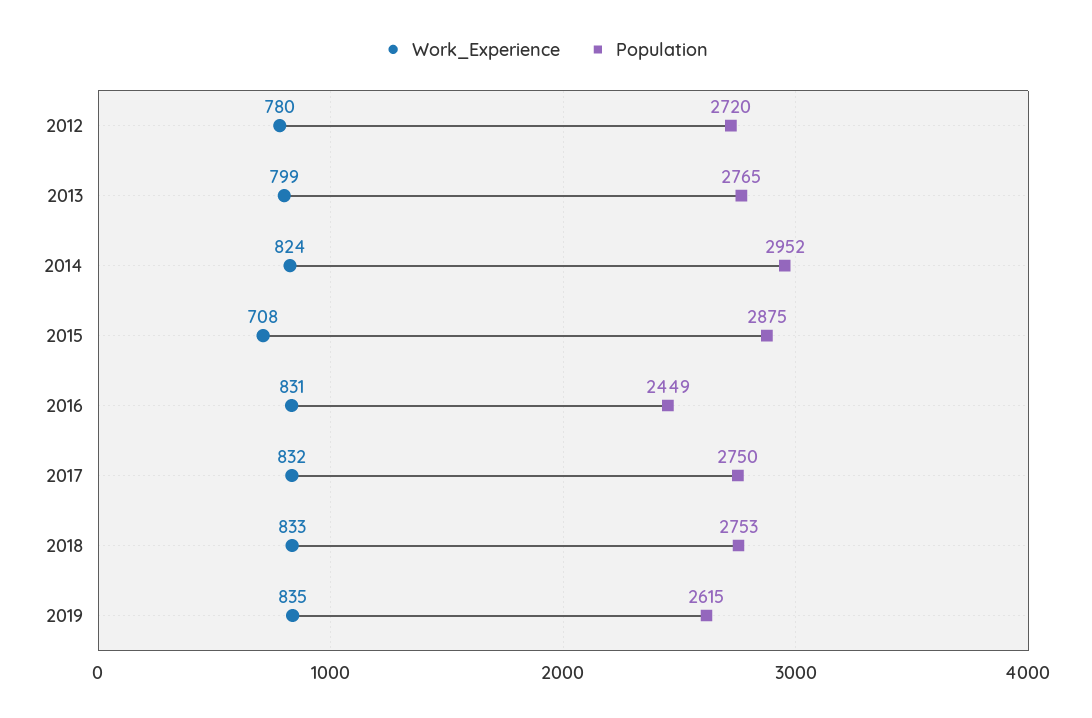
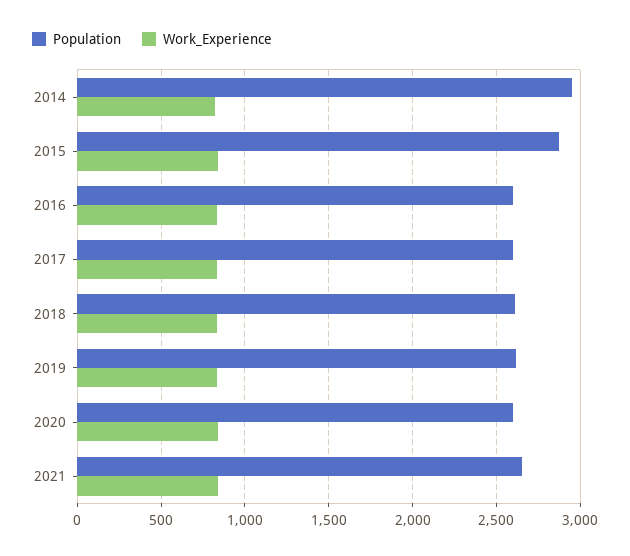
Work_Experience, 2012: 780 -> none
Population, 2012: 2720 -> none
Work_Experience, 2013: 799 -> none
Population, 2013: 2765 -> none
Work_Experience, 2015: 708 -> 850
Population, 2016: 2449 -> 2600
Population, 2017: 2750 -> 2600
Population, 2018: 2753 -> 2600
Population, 2020: none -> 2600
Work_Experience, 2020: none -> 850
Population, 2021: none -> 2650
Work_Experience, 2021: none -> 850

